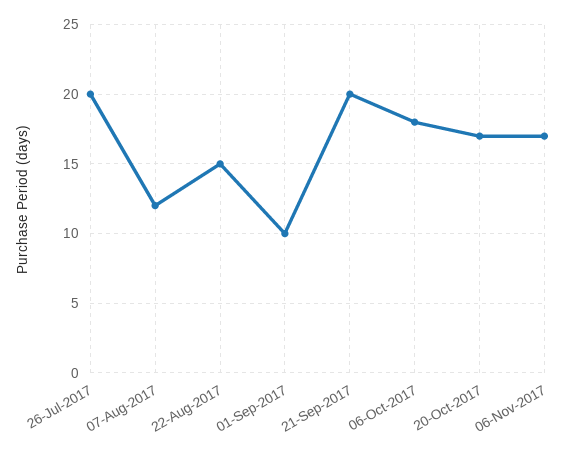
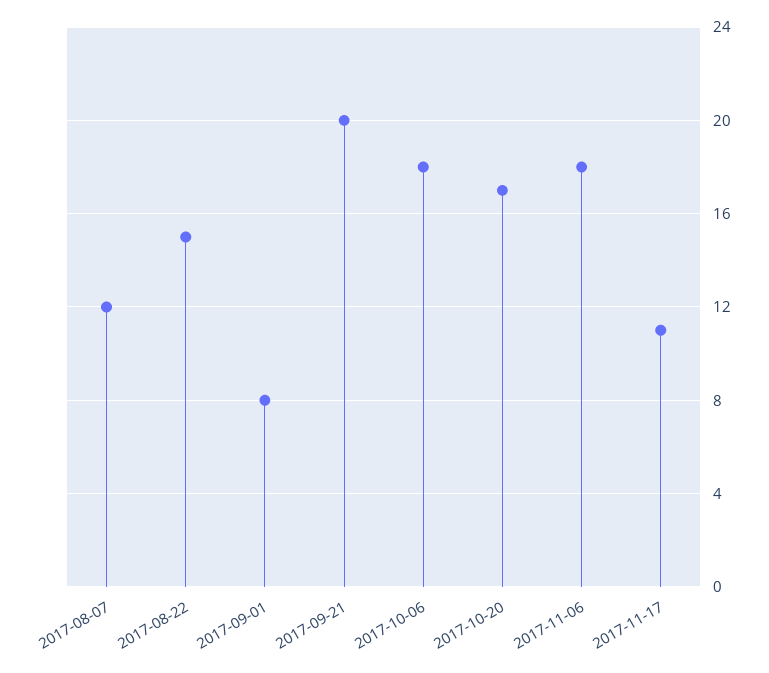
26-Jul-2017: 20 -> none
01-Sep-2017: 10 -> 8
06-Nov-2017: 17 -> 18
2017-11-17: none -> 11

